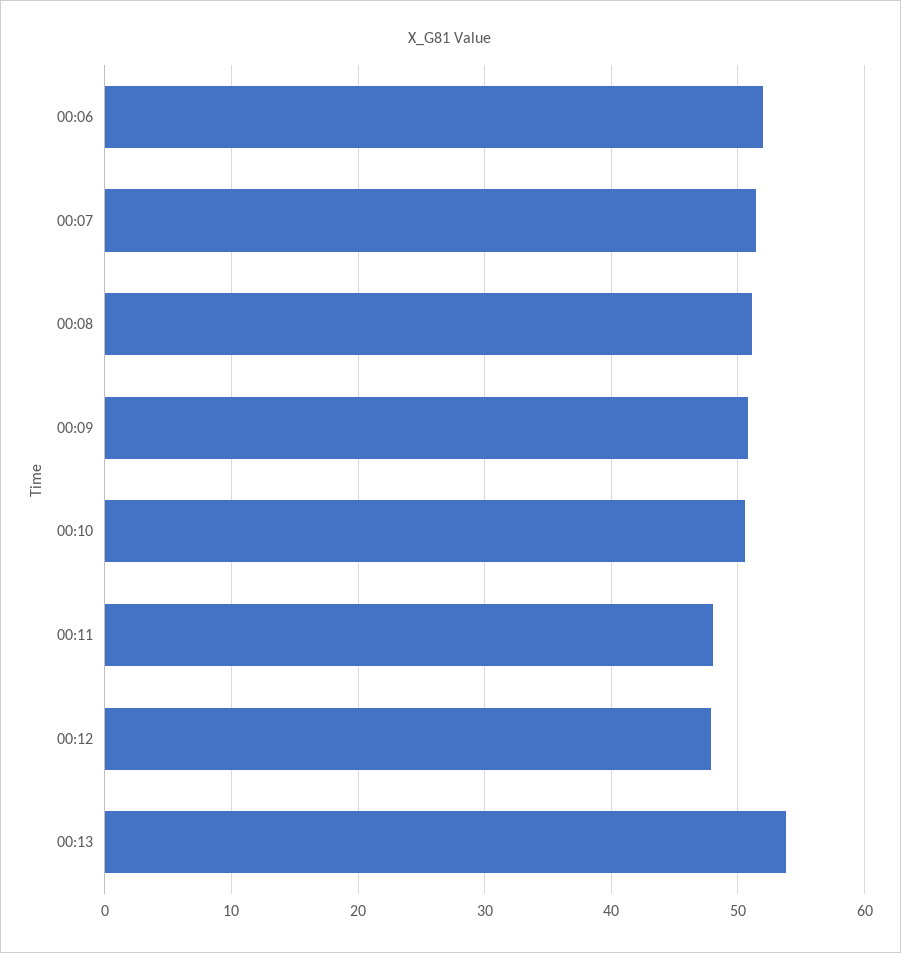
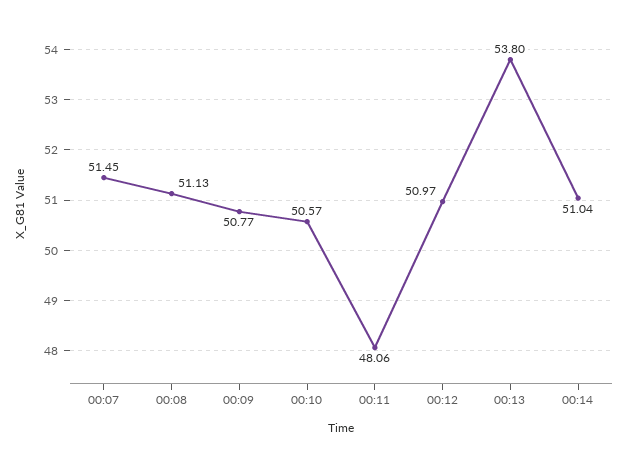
00:06: 52 -> none
00:12: 48 -> 50.97
00:14: none -> 51.04

